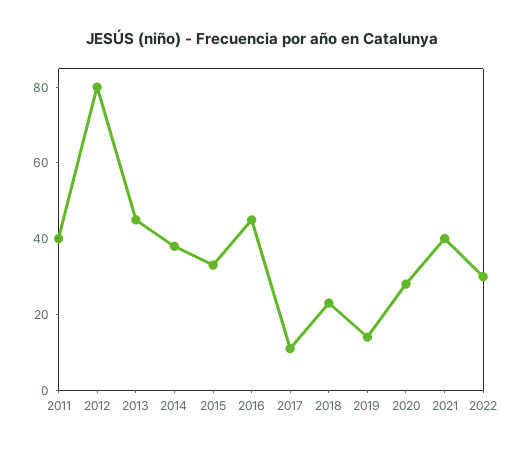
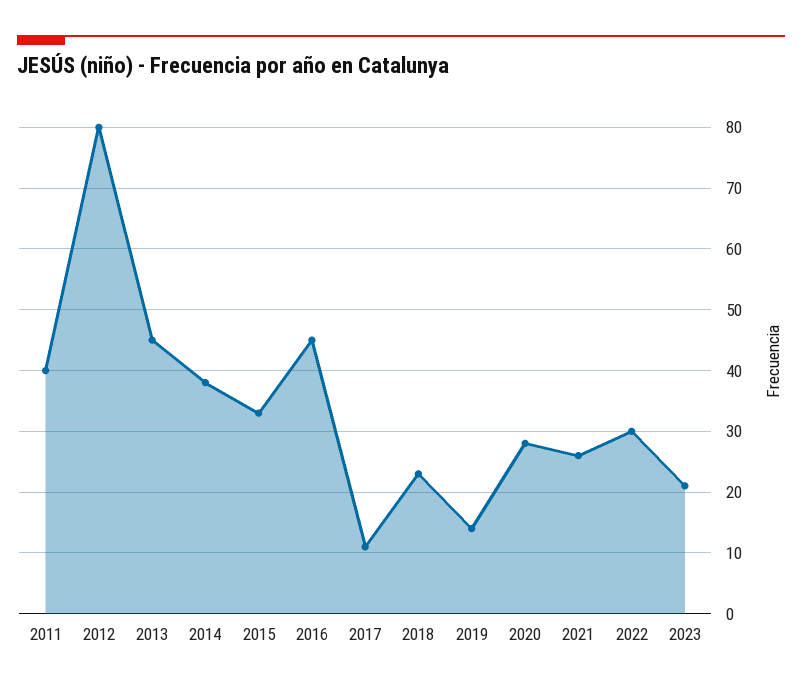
2021: 40 -> 26
2023: none -> 21

